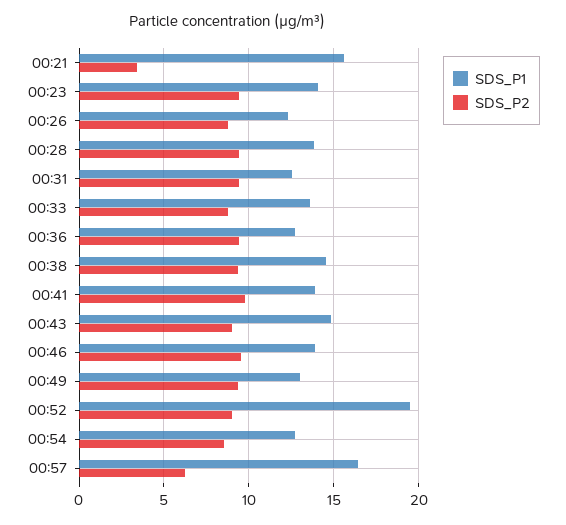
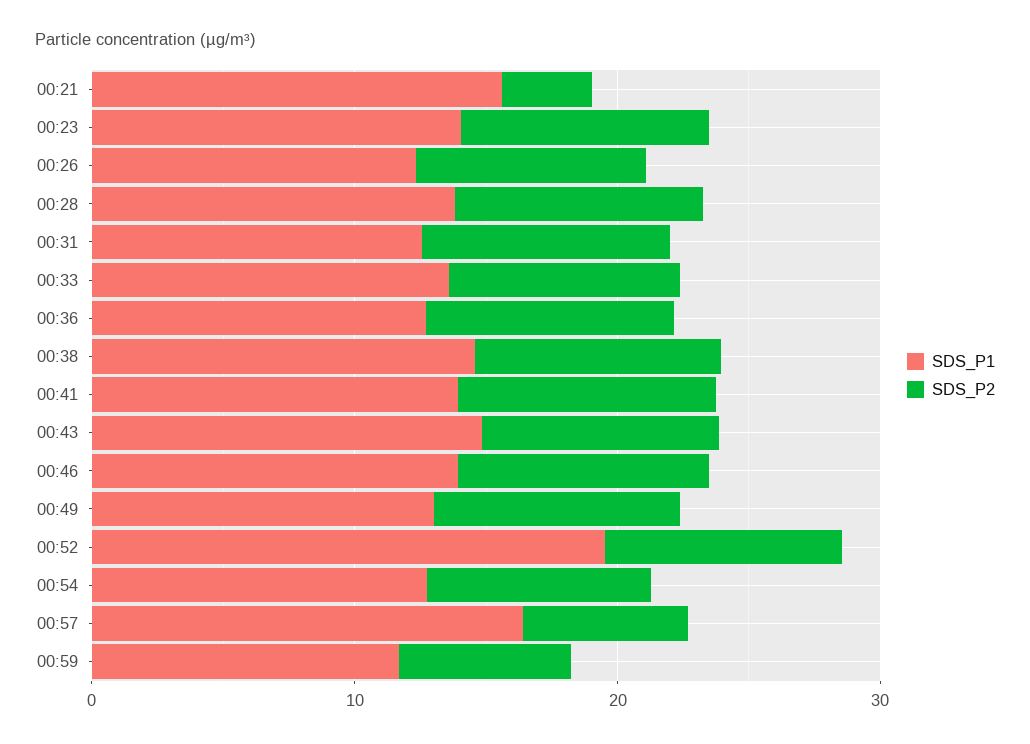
SDS_P1, 00:59: none -> 12
SDS_P2, 00:59: none -> 6

